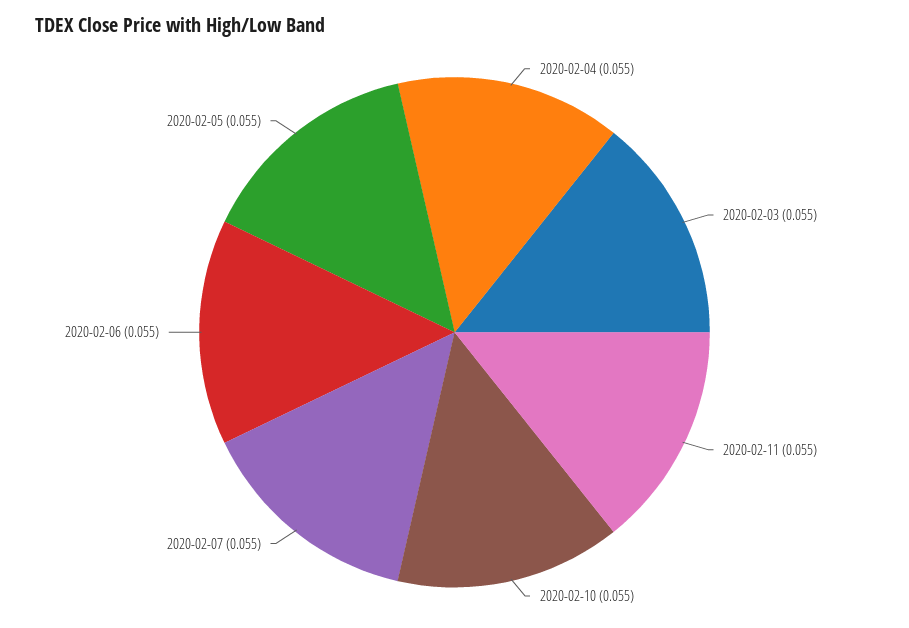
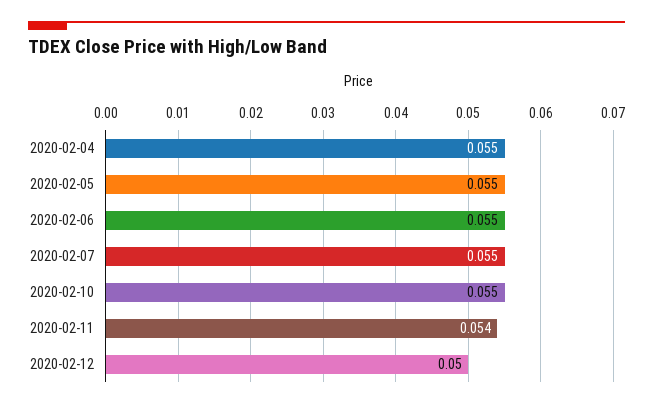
2020-02-03: 0.055 -> none
2020-02-11: 0.055 -> 0.054
2020-02-12: none -> 0.05

